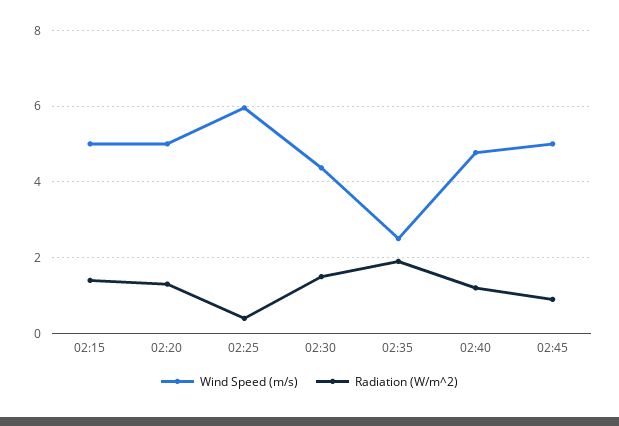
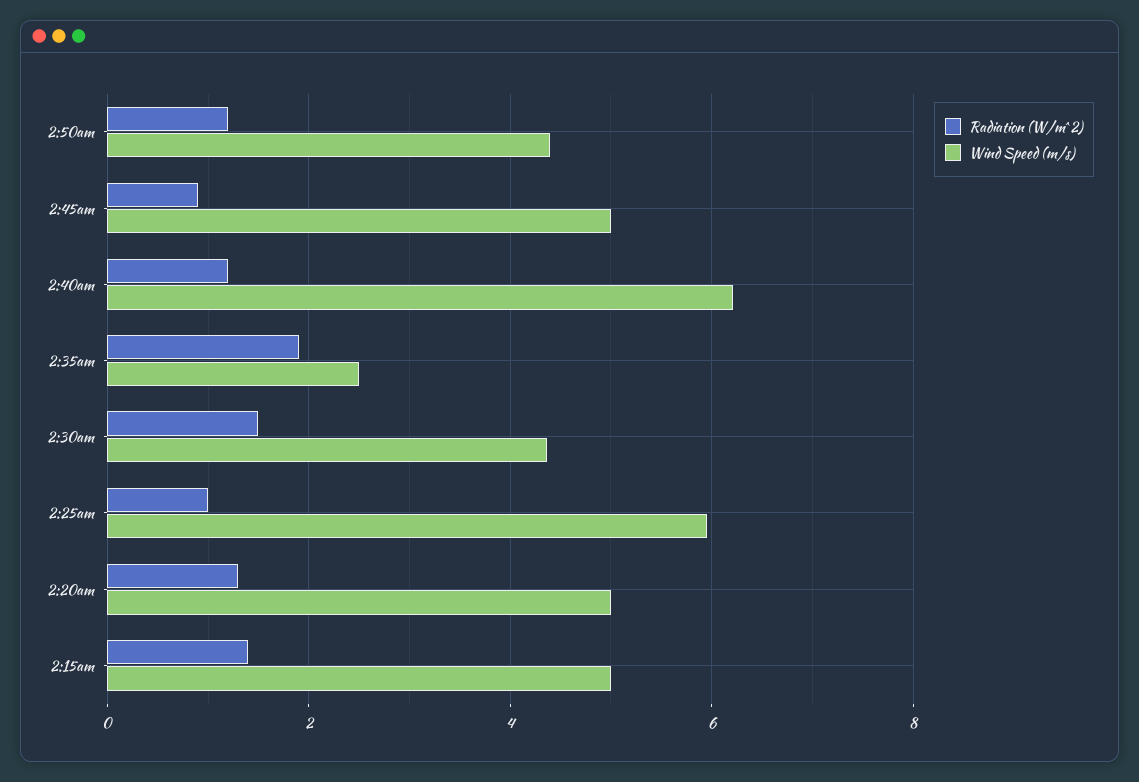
Radiation (W/m^2), 02:25: 0.4 -> 1
Wind Speed (m/s), 02:40: 4.8 -> 6.2
Radiation (W/m^2), 2:50am: none -> 1.2
Wind Speed (m/s), 2:50am: none -> 4.4

